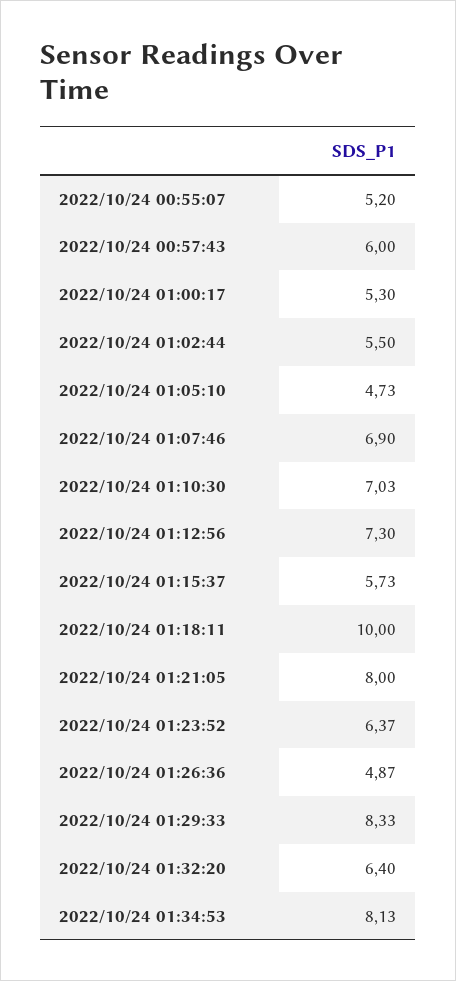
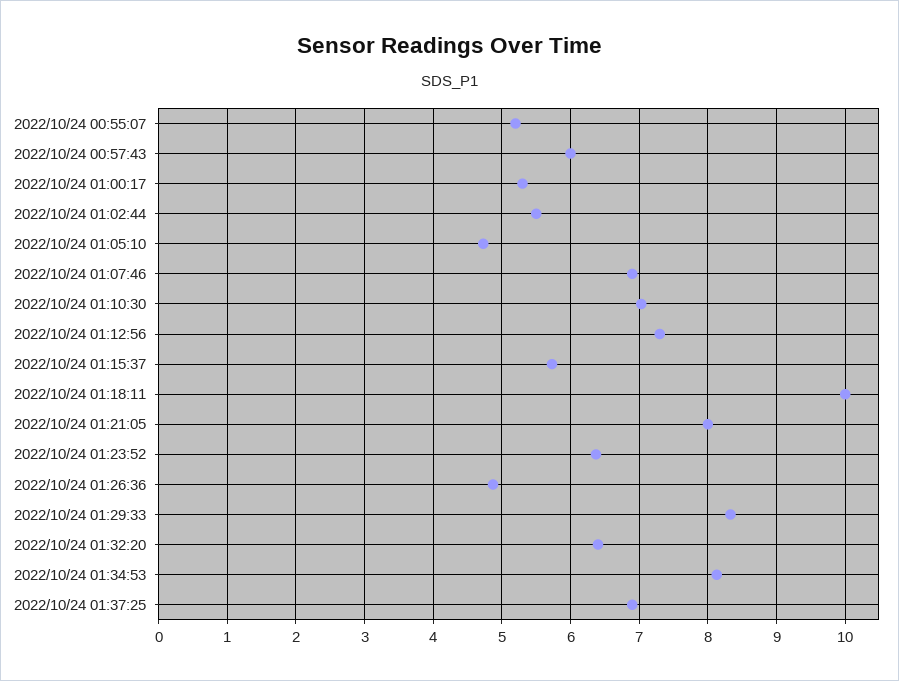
2022/10/24 01:37:25: none -> 6.9

